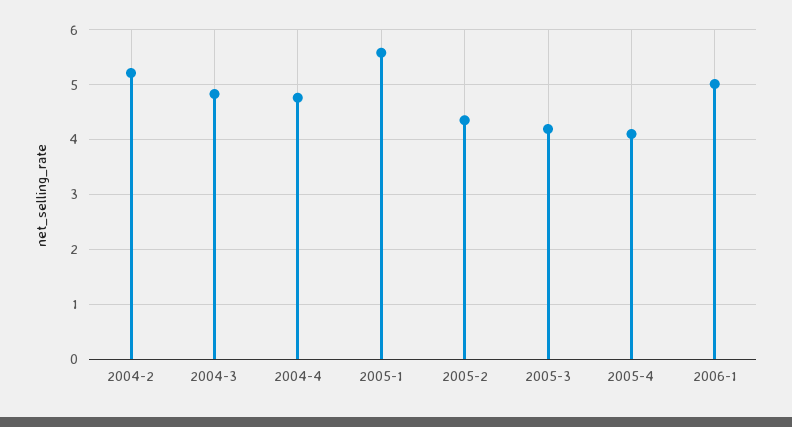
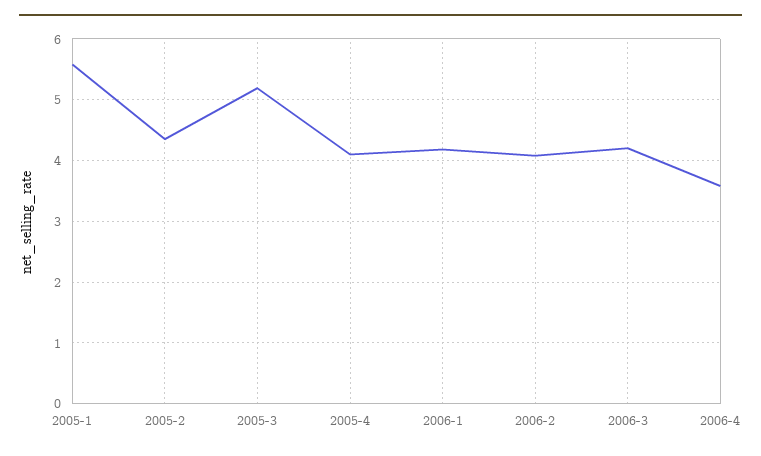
2004-2: 5.2 -> none
2004-3: 4.8 -> none
2004-4: 4.8 -> none
2005-3: 4.2 -> 5.2
2006-1: 5 -> 4.2
2006-2: none -> 4.1
2006-3: none -> 4.2
2006-4: none -> 3.6

